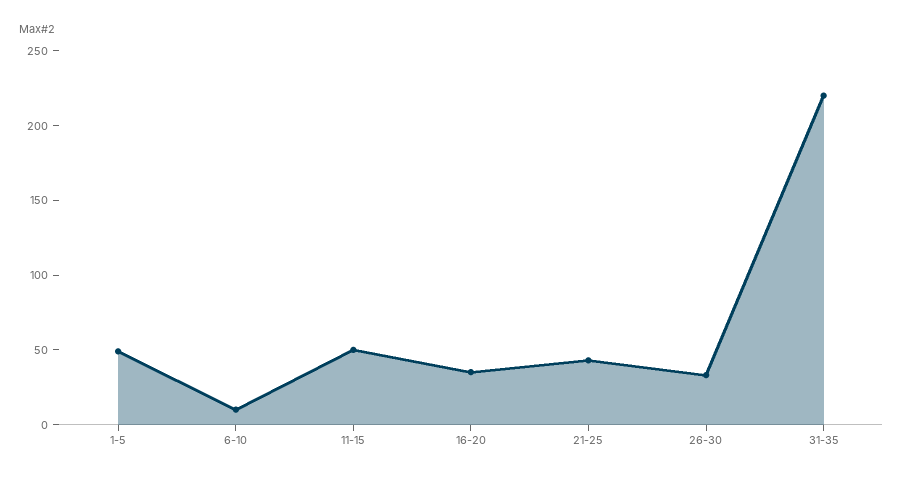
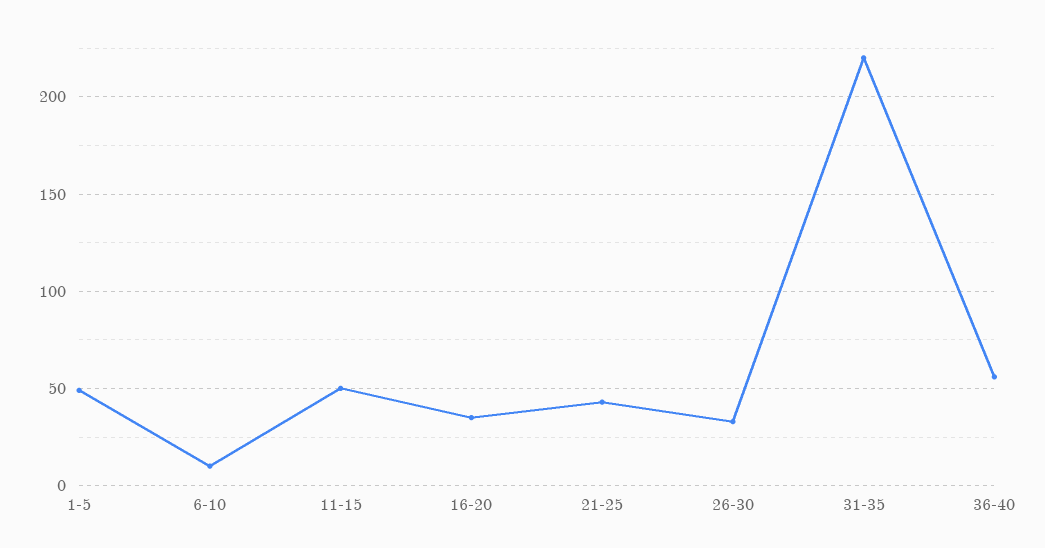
36-40: none -> 55

